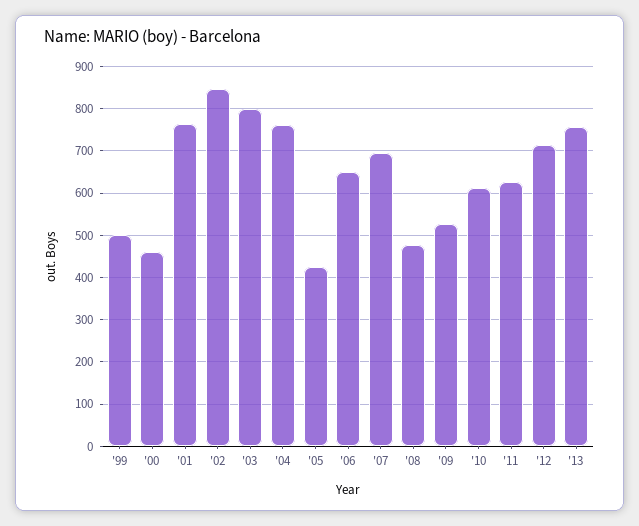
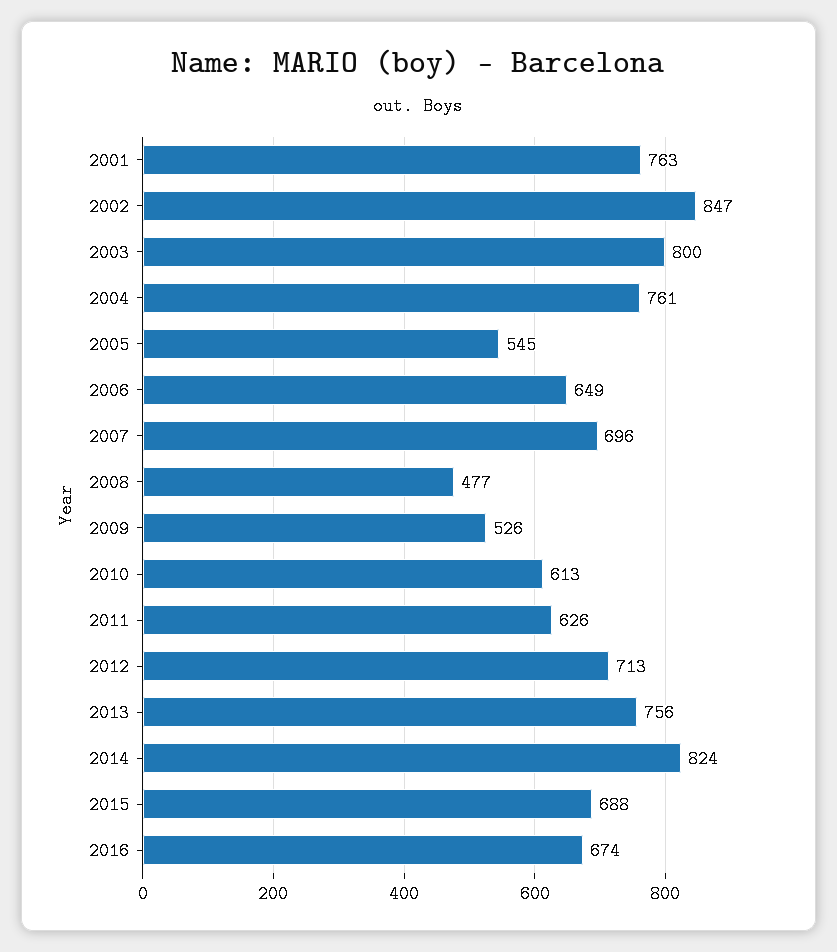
'99: 500 -> none
'00: 460 -> none
'05: 420 -> 545
2014: none -> 824
2015: none -> 688
2016: none -> 674

